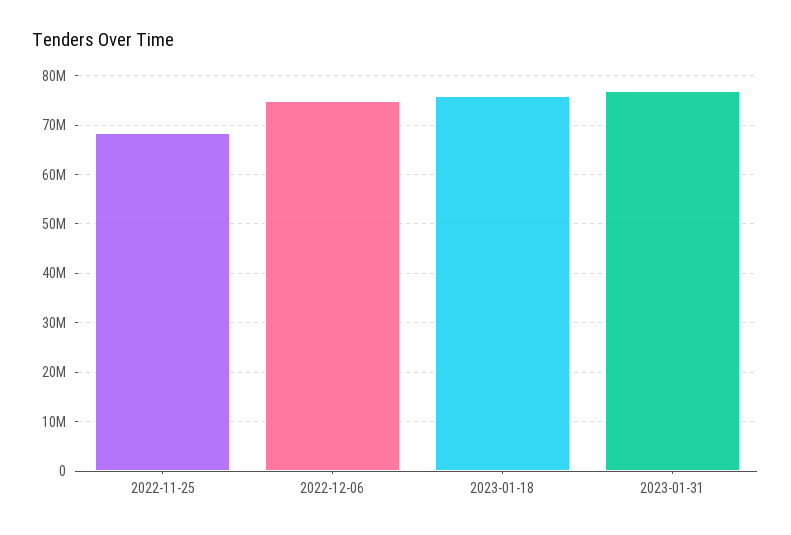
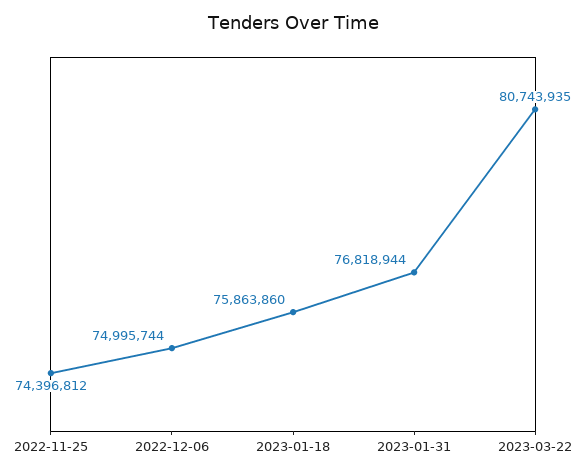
2022-11-25: 68000000 -> 74396812
2023-03-22: none -> 80743935

